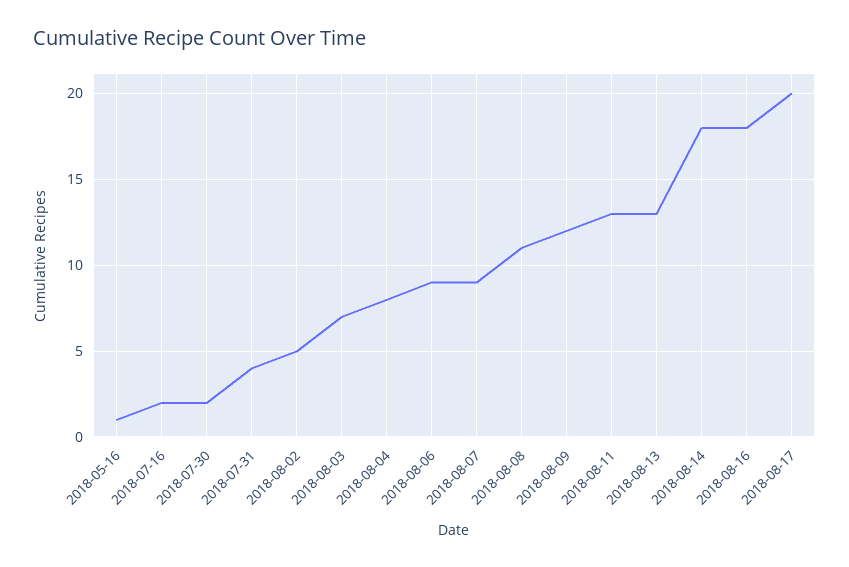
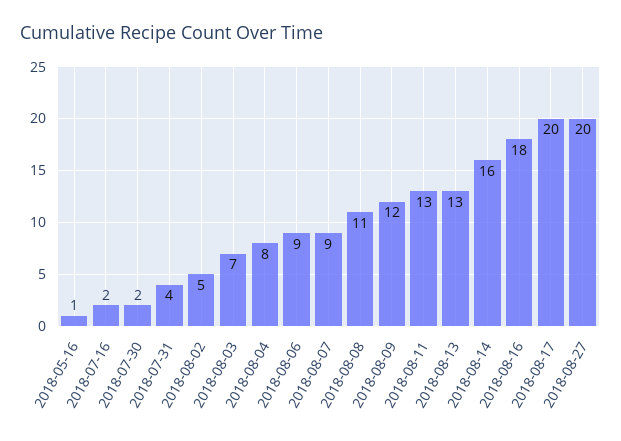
2018-08-14: 18 -> 16
2018-08-27: none -> 20

